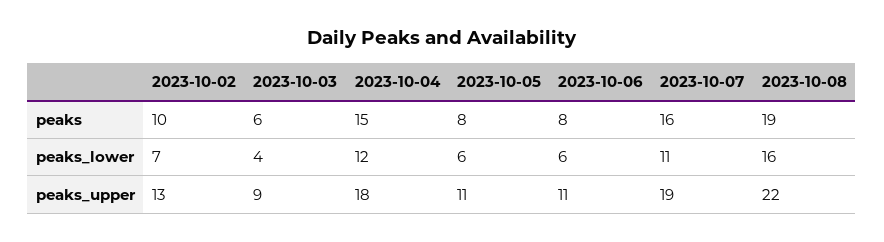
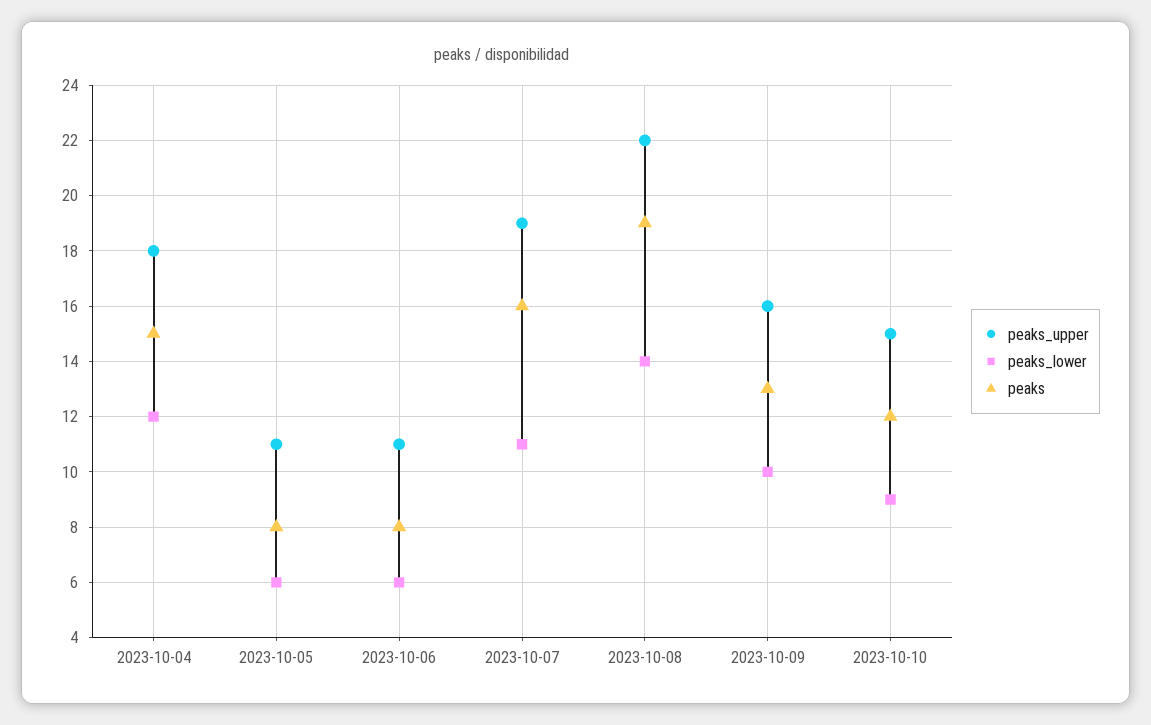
peaks, 2023-10-02: 10 -> none
peaks, 2023-10-03: 6 -> none
peaks_lower, 2023-10-02: 7 -> none
peaks_lower, 2023-10-03: 4 -> none
peaks_lower, 2023-10-08: 16 -> 14
peaks_upper, 2023-10-02: 13 -> none
peaks_upper, 2023-10-03: 9 -> none
peaks_upper, 2023-10-09: none -> 16
peaks_lower, 2023-10-09: none -> 10
peaks, 2023-10-09: none -> 13
peaks_upper, 2023-10-10: none -> 15
peaks_lower, 2023-10-10: none -> 9
peaks, 2023-10-10: none -> 12

